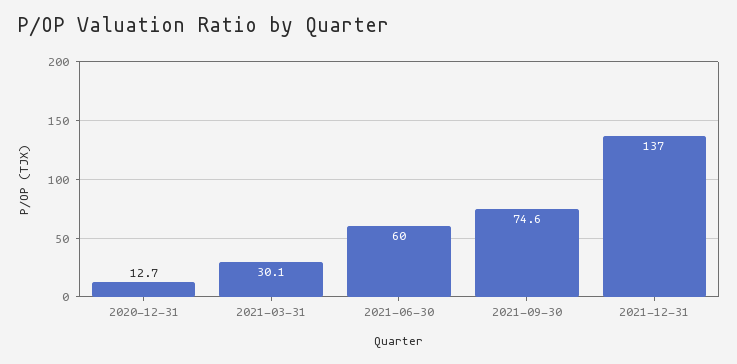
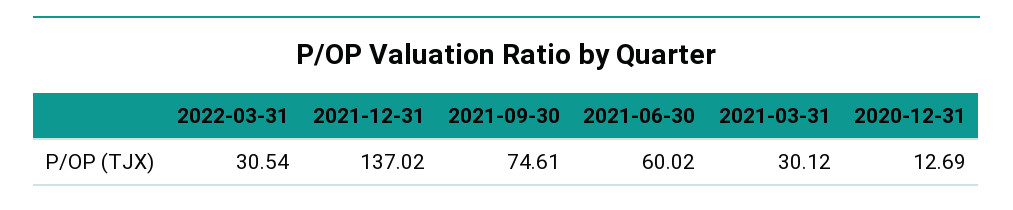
2022-03-31: none -> 30.54

